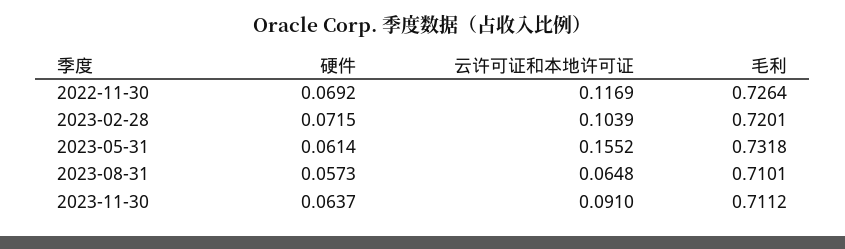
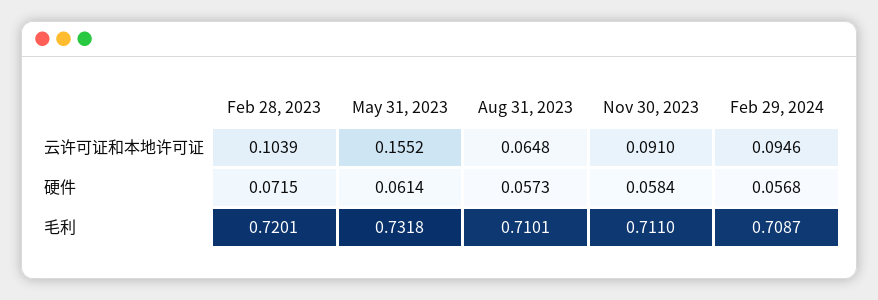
硬件, 2022-11-30: 0.0692 -> none
云许可证和本地许可证, 2022-11-30: 0.1169 -> none
毛利, 2022-11-30: 0.7264 -> none
硬件, 2023-11-30: 0.0637 -> 0.0584
毛利, 2023-11-30: 0.7112 -> 0.711
云许可证和本地许可证, Feb 29, 2024: none -> 0.0946
硬件, Feb 29, 2024: none -> 0.0568
毛利, Feb 29, 2024: none -> 0.7087

